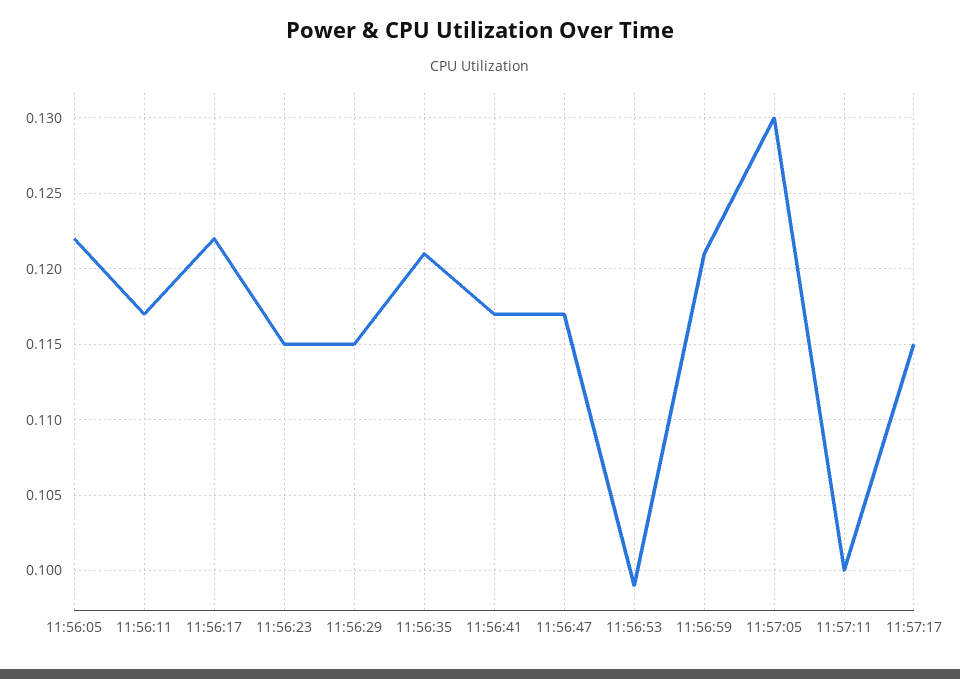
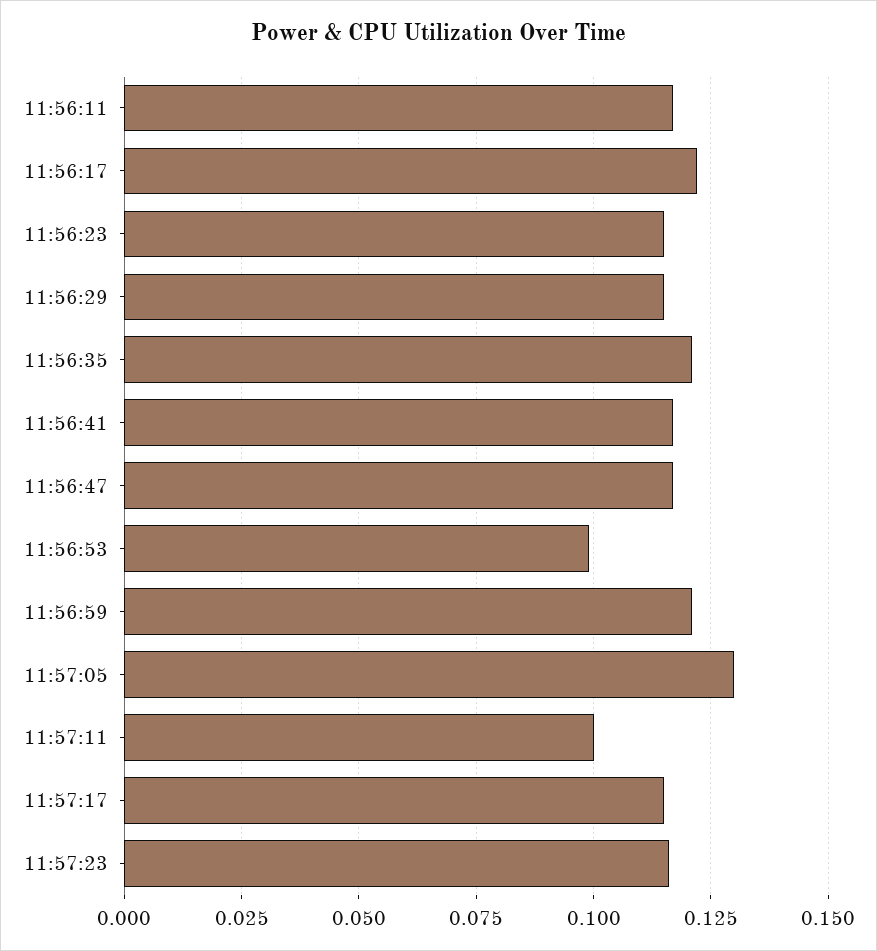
11:56:05: 0.122 -> none
11:57:23: none -> 0.115

